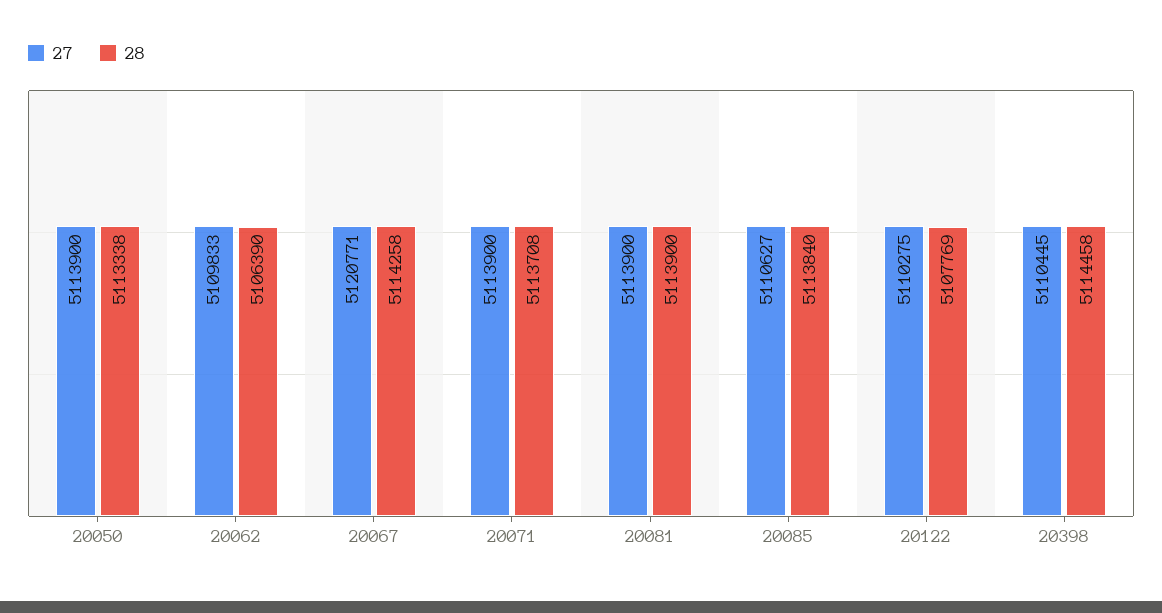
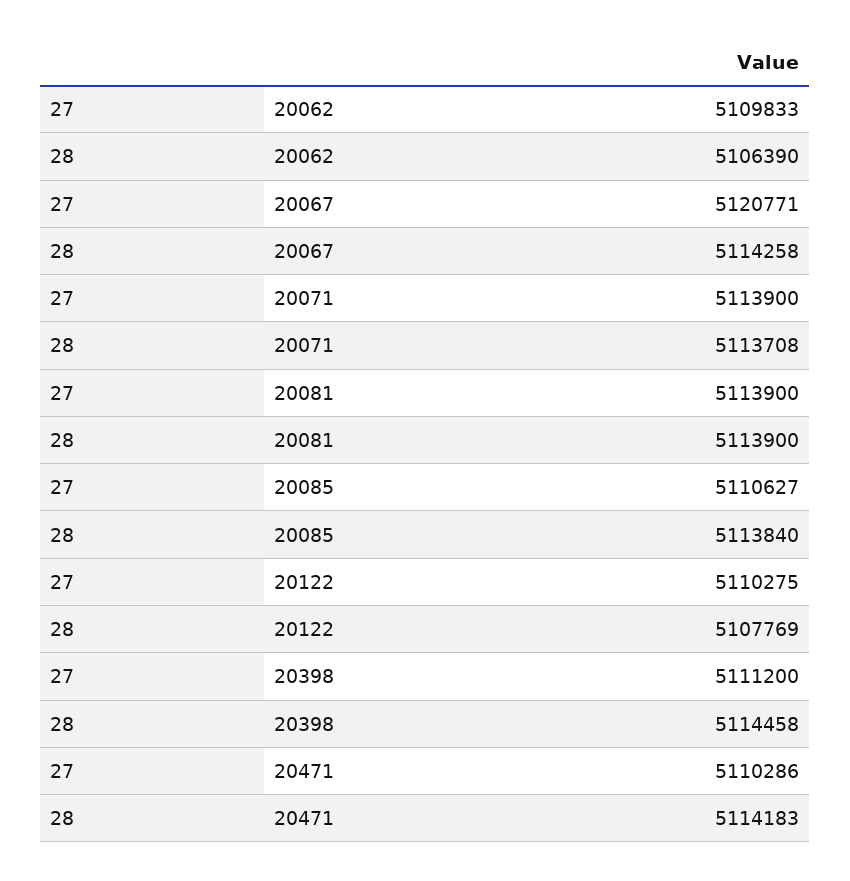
27, 20050: 5113900 -> none
28, 20050: 5113338 -> none
27, 20398: 5110445 -> 5111200
27, 20471: none -> 5110286
28, 20471: none -> 5114183

